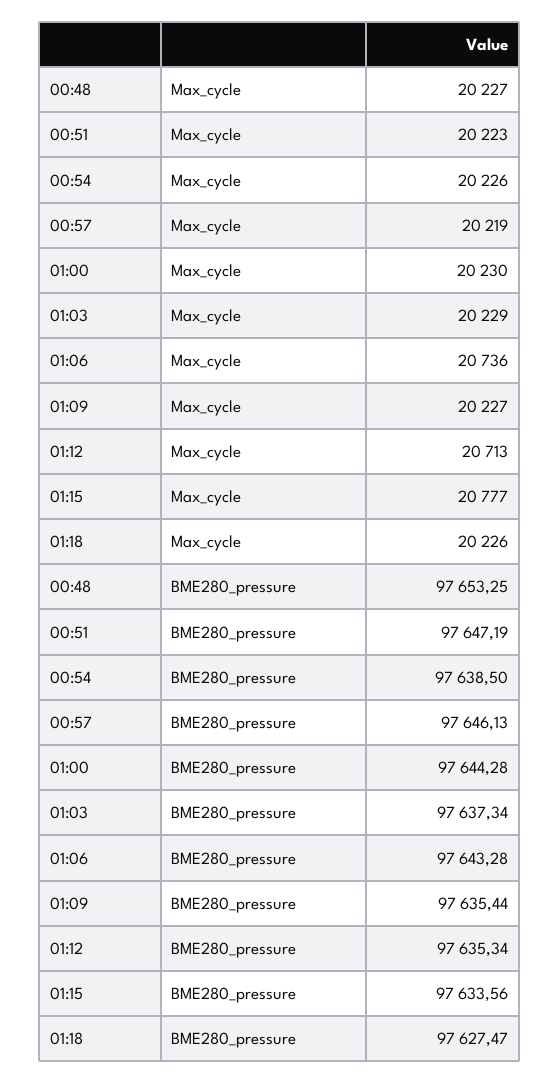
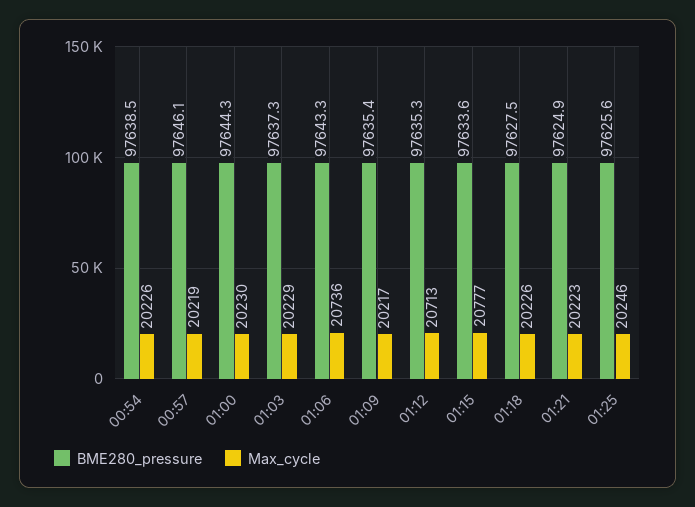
Max_cycle, 00:48: 20227 -> none
Max_cycle, 00:51: 20223 -> none
Max_cycle, 01:09: 20227 -> 20217
BME280_pressure, 00:48: 97653.25 -> none
BME280_pressure, 00:51: 97647.19 -> none
BME280_pressure, 01:21: none -> 97624.9
Max_cycle, 01:21: none -> 20223
BME280_pressure, 01:25: none -> 97625.6
Max_cycle, 01:25: none -> 20246

